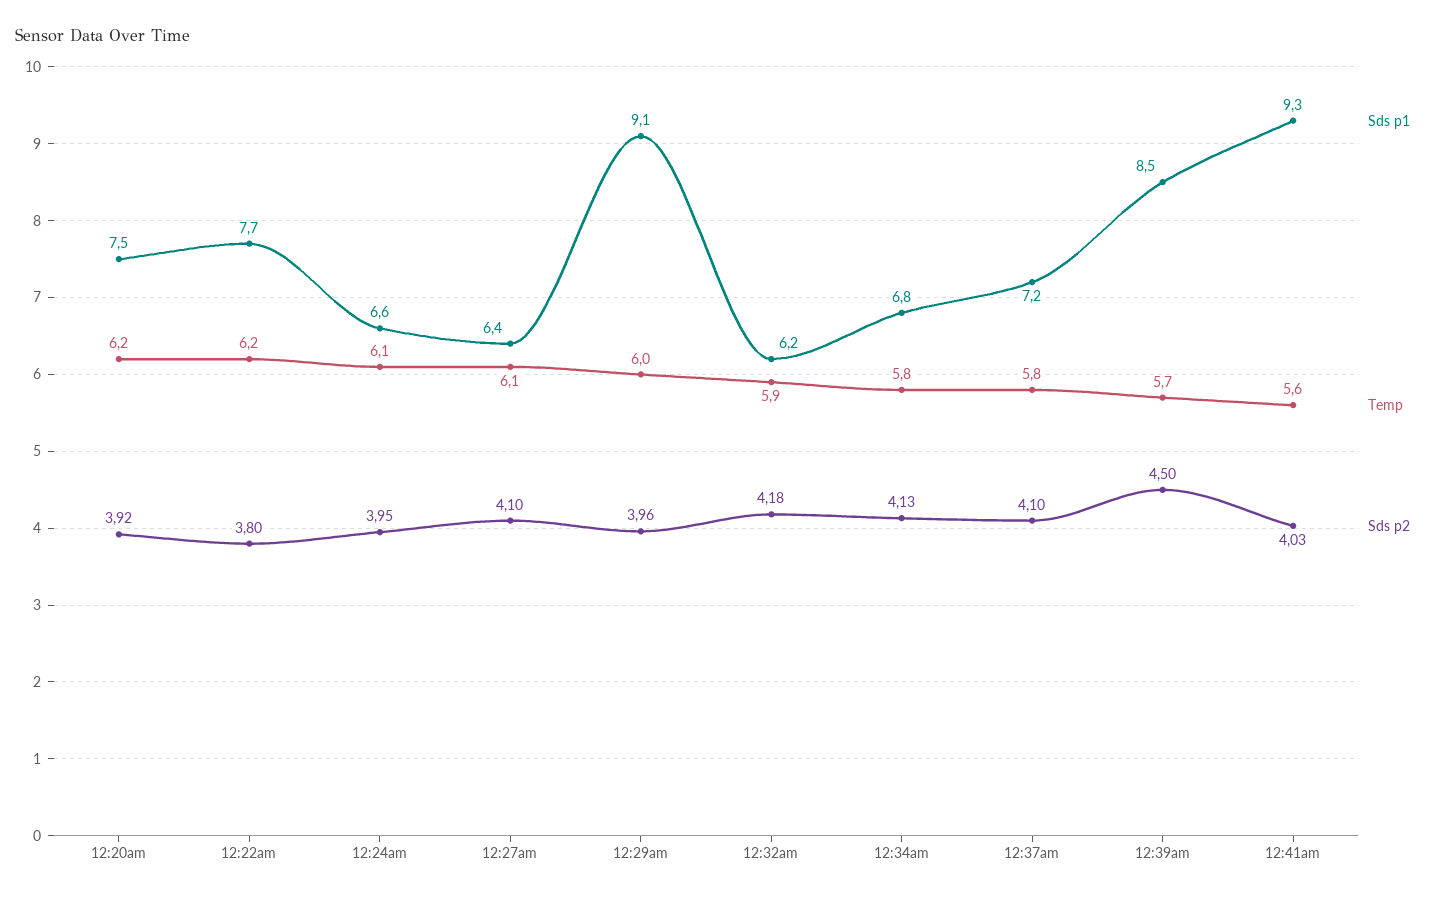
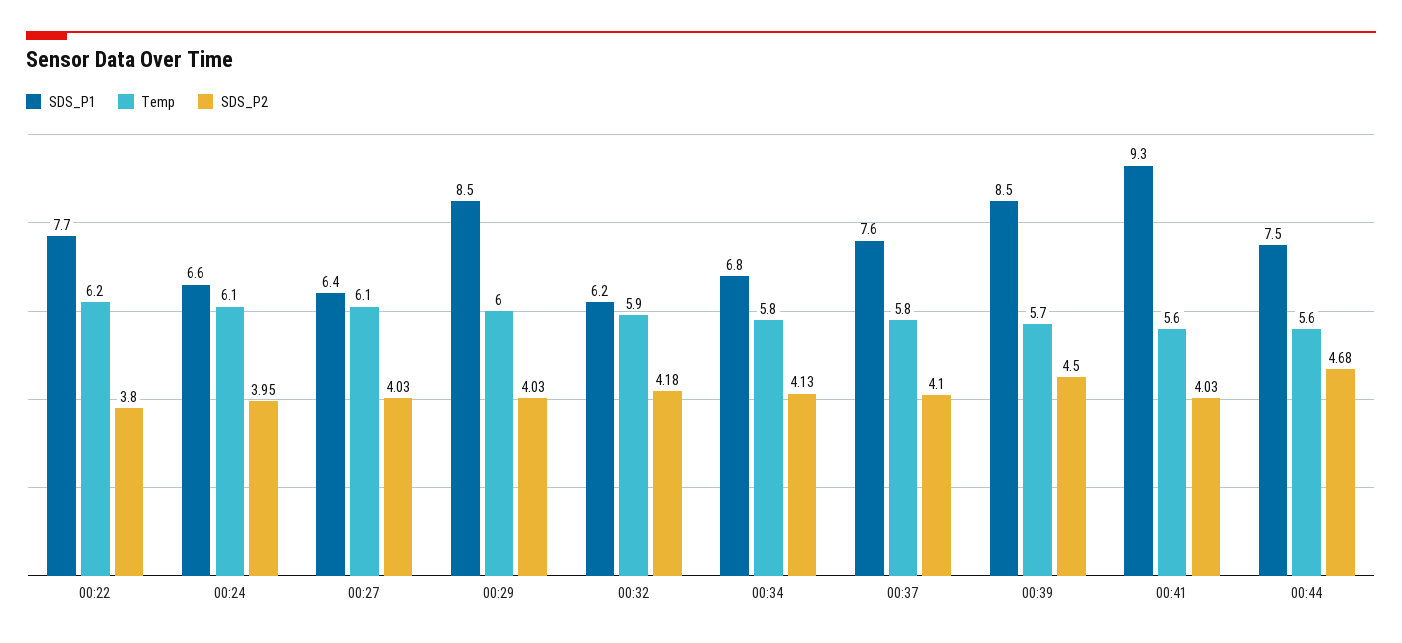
Sds p1, 12:20am: 7.5 -> none
Temp, 12:20am: 6.2 -> none
Sds p2, 12:20am: 3.92 -> none
Sds p2, 12:27am: 4.1 -> 4.03
Sds p1, 12:29am: 9.1 -> 8.5
Sds p2, 12:29am: 3.96 -> 4.03
Sds p1, 12:37am: 7.2 -> 7.6
Sds p1, 00:44: none -> 7.5
Temp, 00:44: none -> 5.6
Sds p2, 00:44: none -> 4.68

